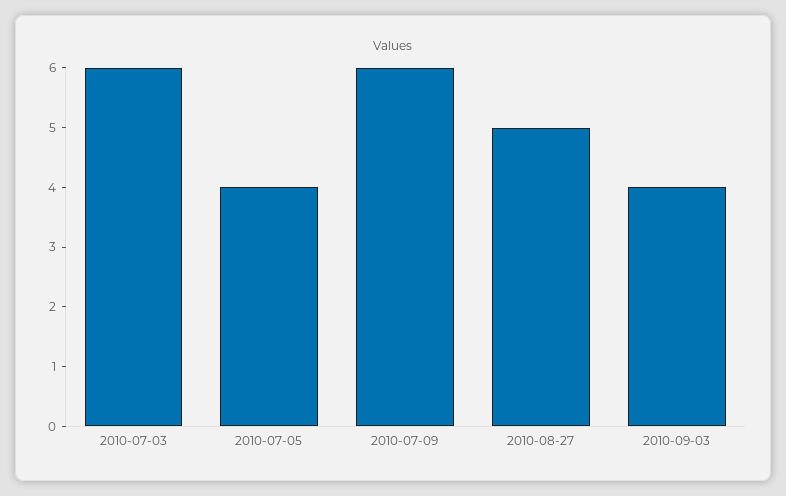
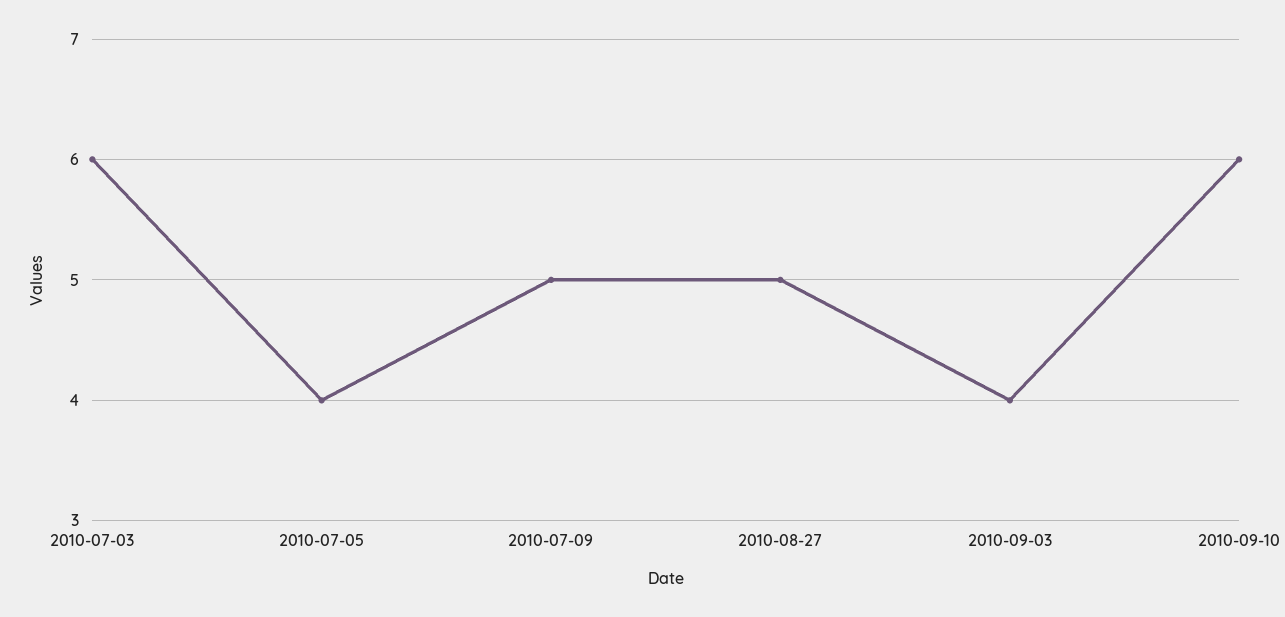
2010-07-09: 6 -> 5
2010-09-10: none -> 6

